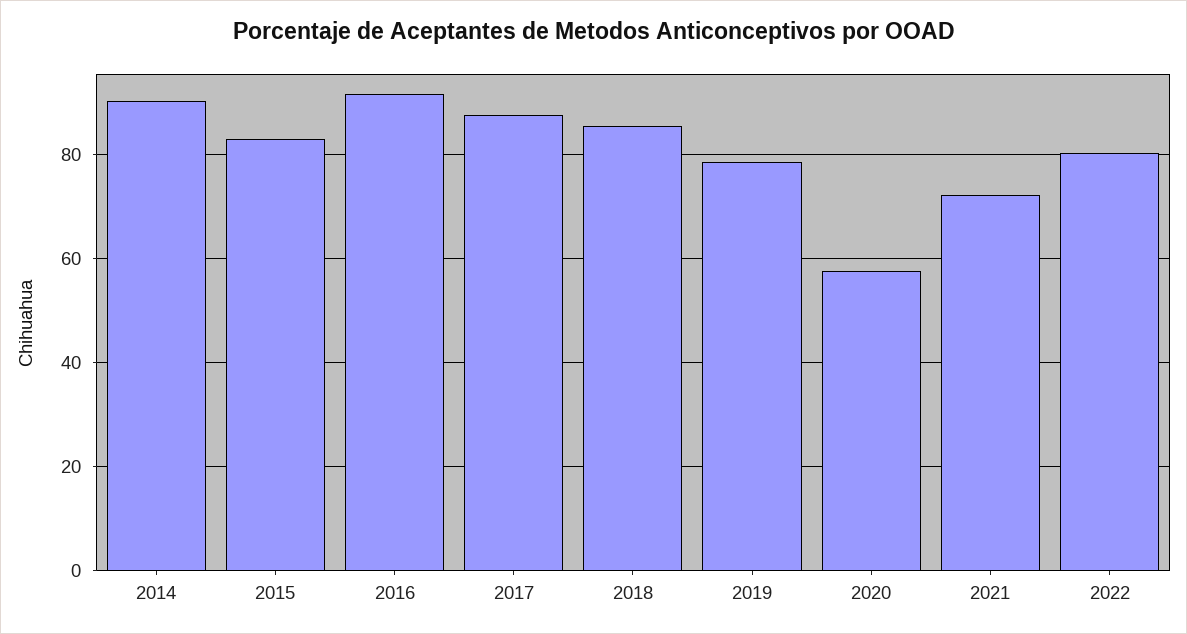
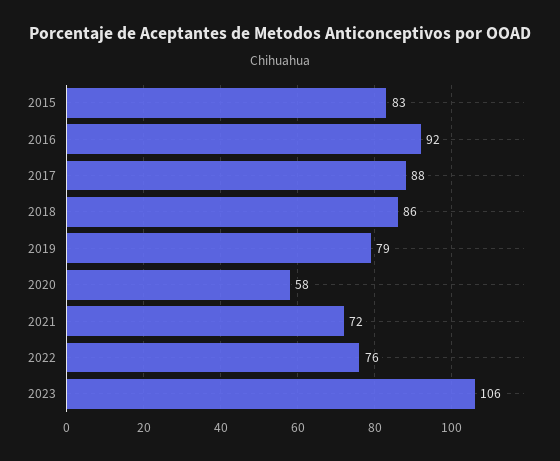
2014: 90 -> none
2022: 80 -> 76
2023: none -> 106

